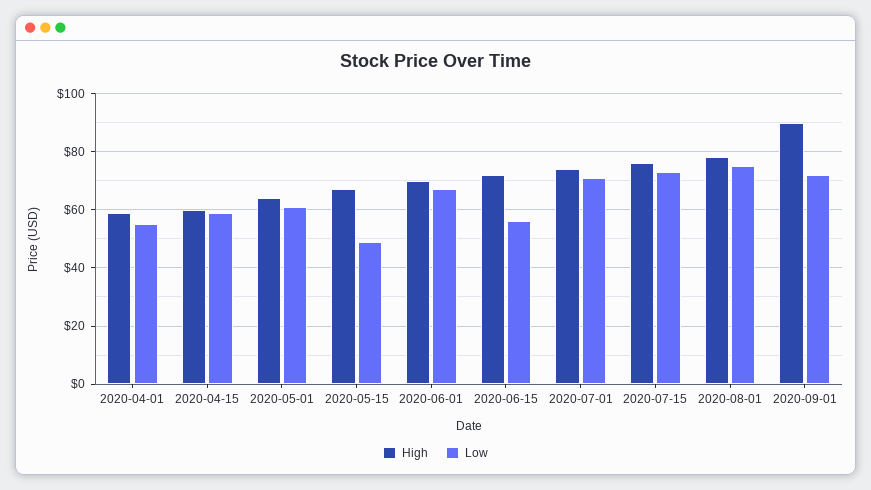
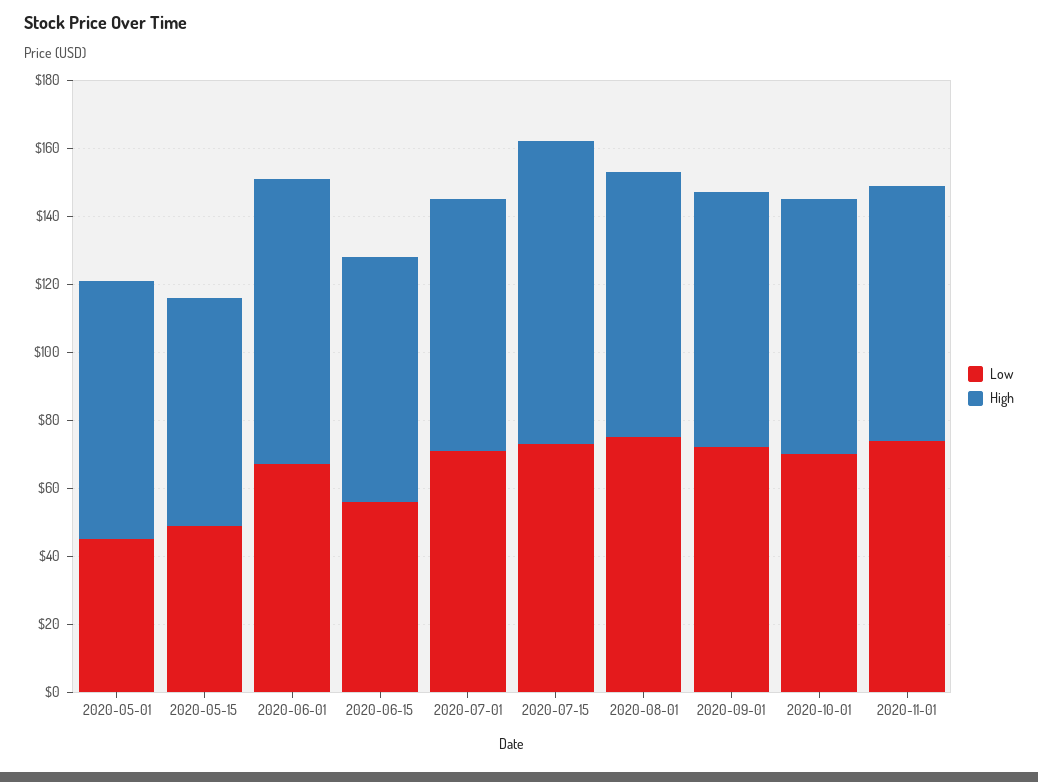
High, 2020-04-01: 60 -> none
Low, 2020-04-01: 55 -> none
High, 2020-04-15: 60 -> none
Low, 2020-04-15: 60 -> none
High, 2020-05-01: 65 -> 75
Low, 2020-05-01: 60 -> 45
High, 2020-06-01: 70 -> 85
High, 2020-07-15: 75 -> 90
High, 2020-09-01: 90 -> 75
Low, 2020-10-01: none -> 70
High, 2020-10-01: none -> 75
Low, 2020-11-01: none -> 75
High, 2020-11-01: none -> 75

